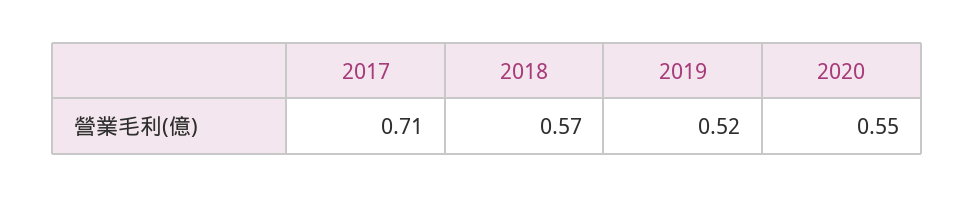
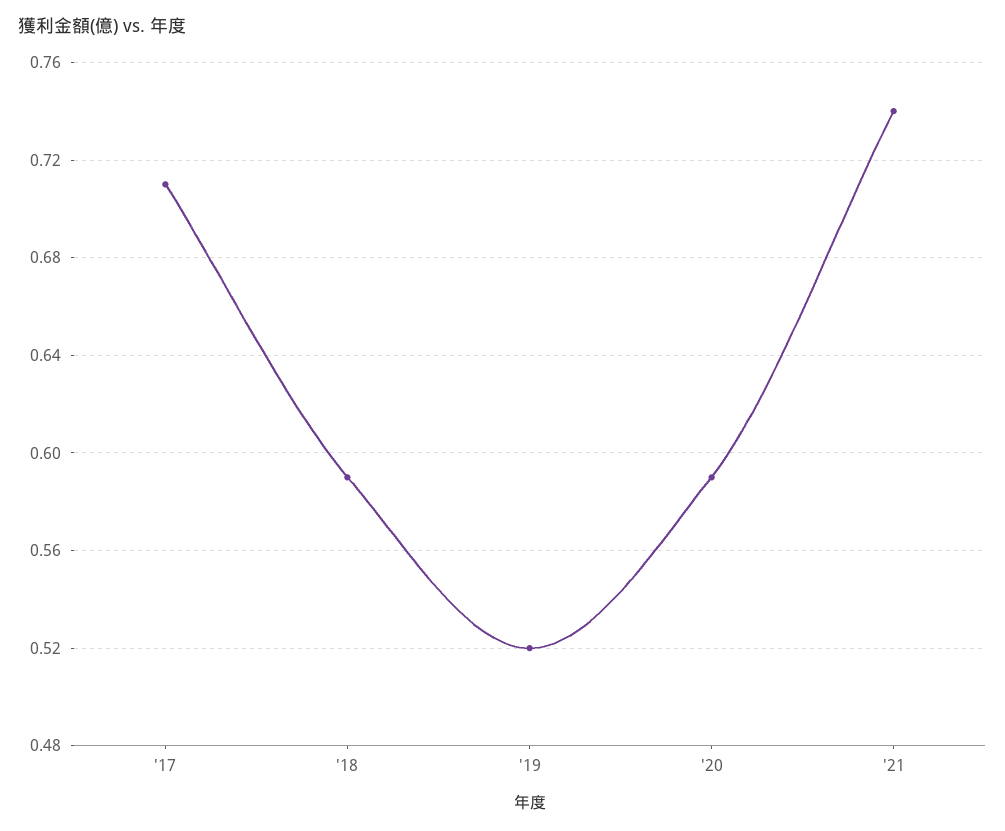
2018: 0.57 -> 0.59
2020: 0.55 -> 0.59
'21: none -> 0.74

